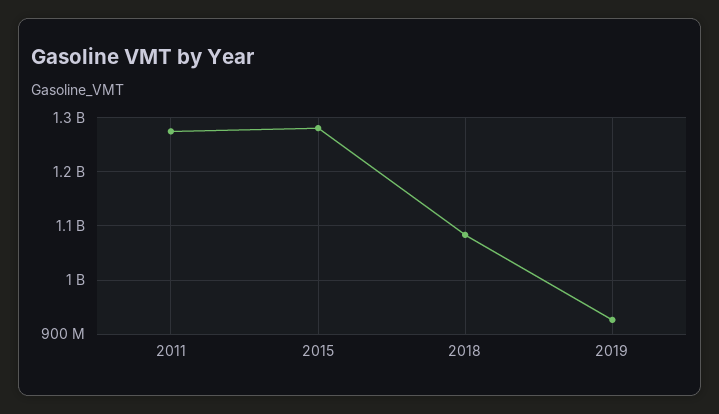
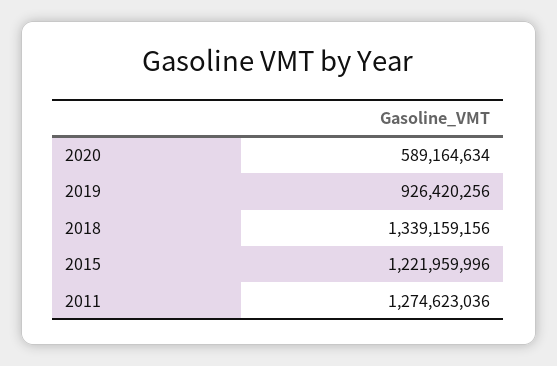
2015: 1280000000 -> 1221959996
2018: 1080000000 -> 1339159156
2020: none -> 589164634

